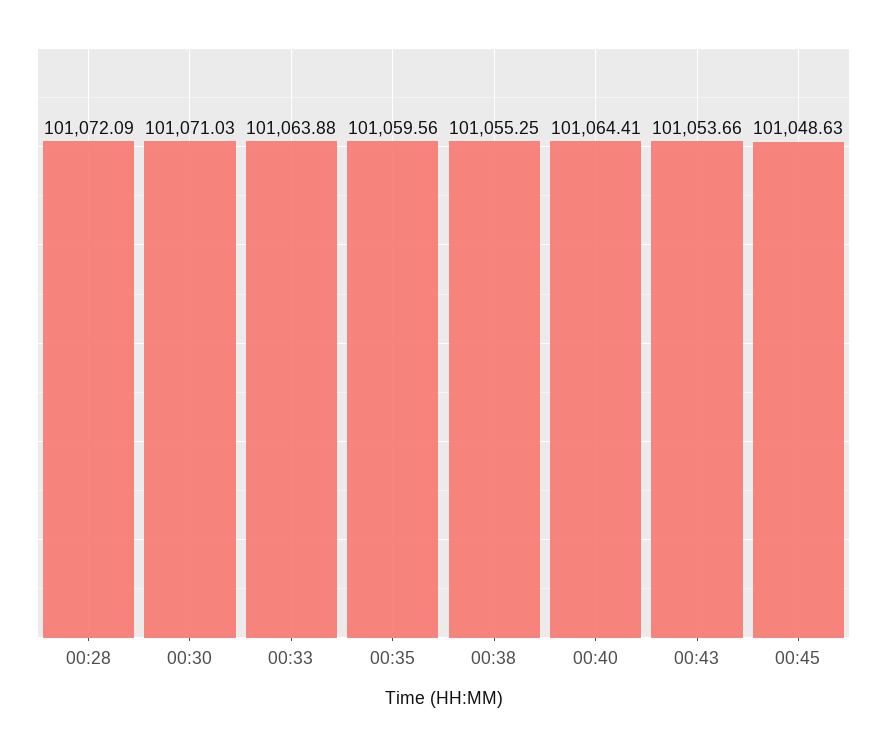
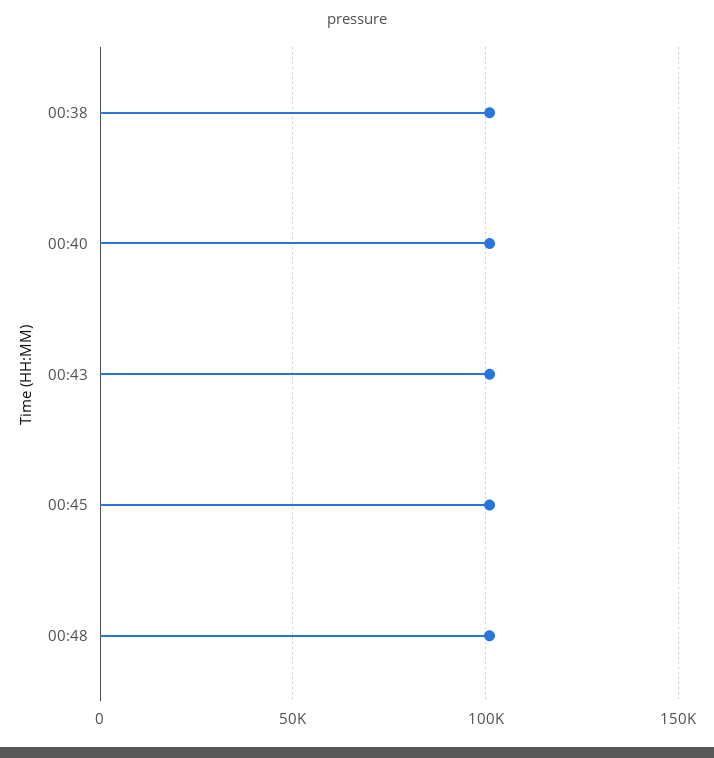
00:28: 101072.09 -> none
00:30: 101071.03 -> none
00:33: 101063.88 -> none
00:35: 101059.56 -> none
00:48: none -> 100000

